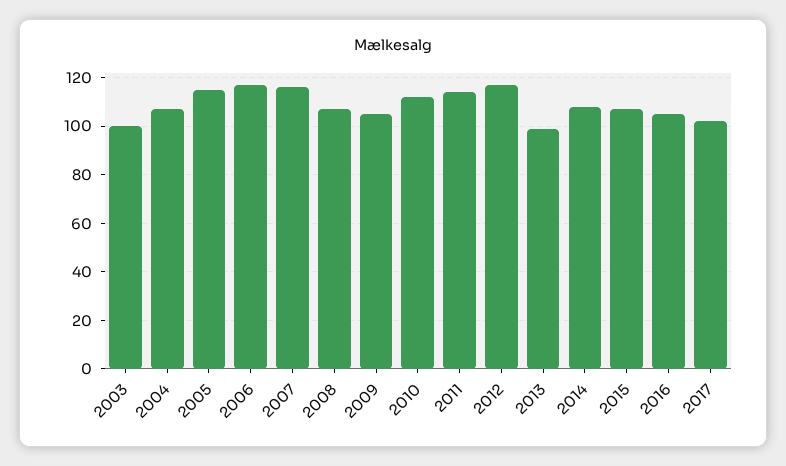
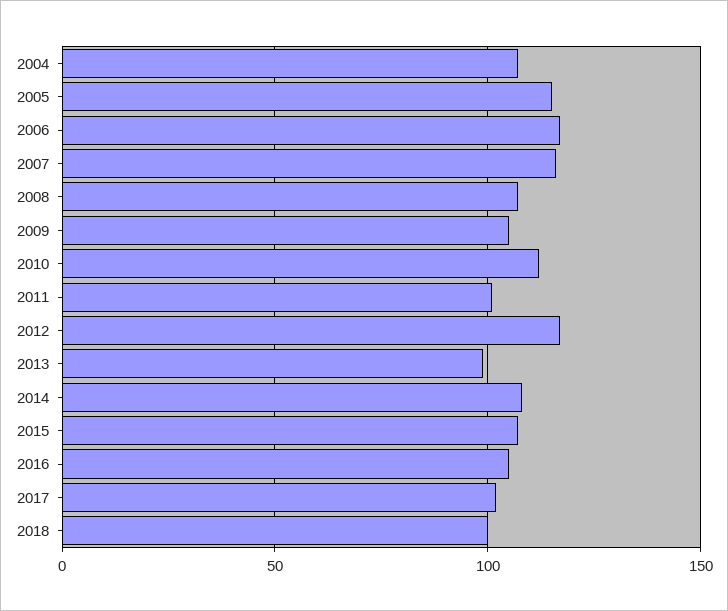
2003: 100 -> none
2011: 115 -> 100
2018: none -> 100

